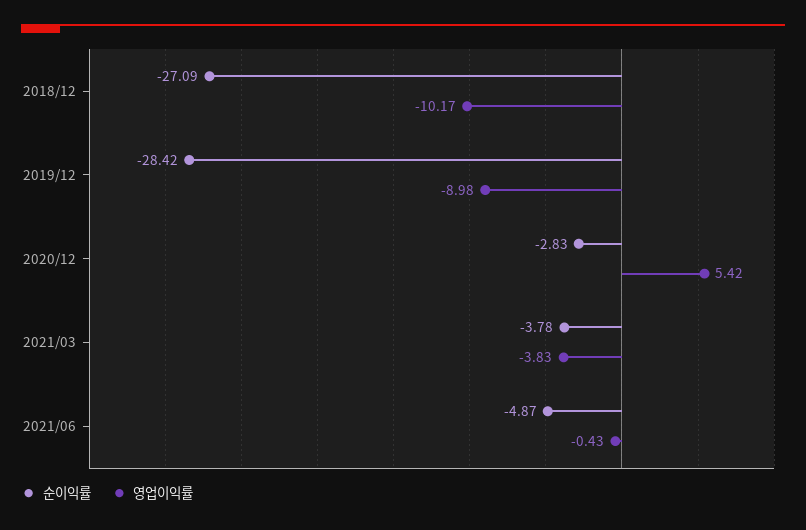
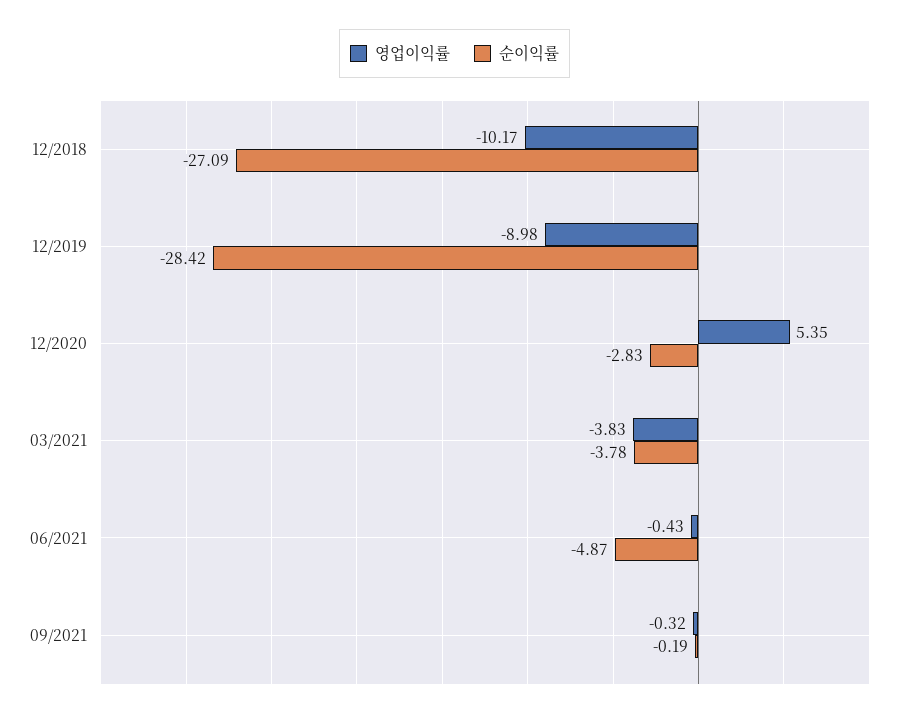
영업이익률, 2020/12: 5.42 -> 5.35
영업이익률, 09/2021: none -> -0.32
순이익률, 09/2021: none -> -0.19

